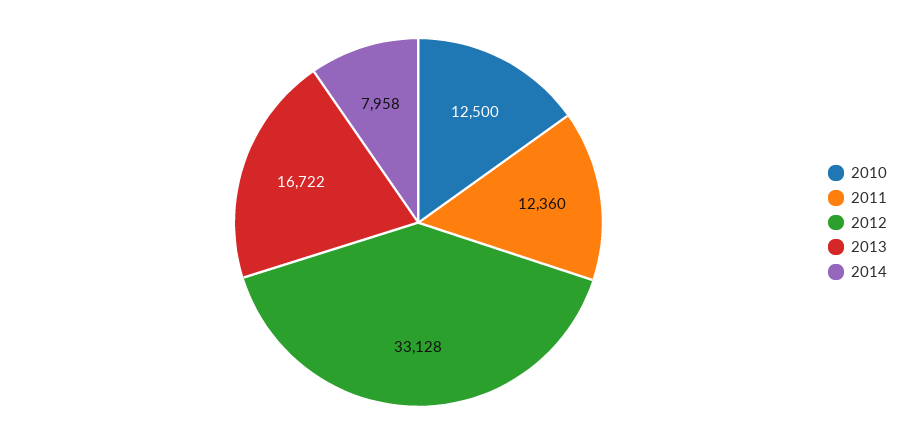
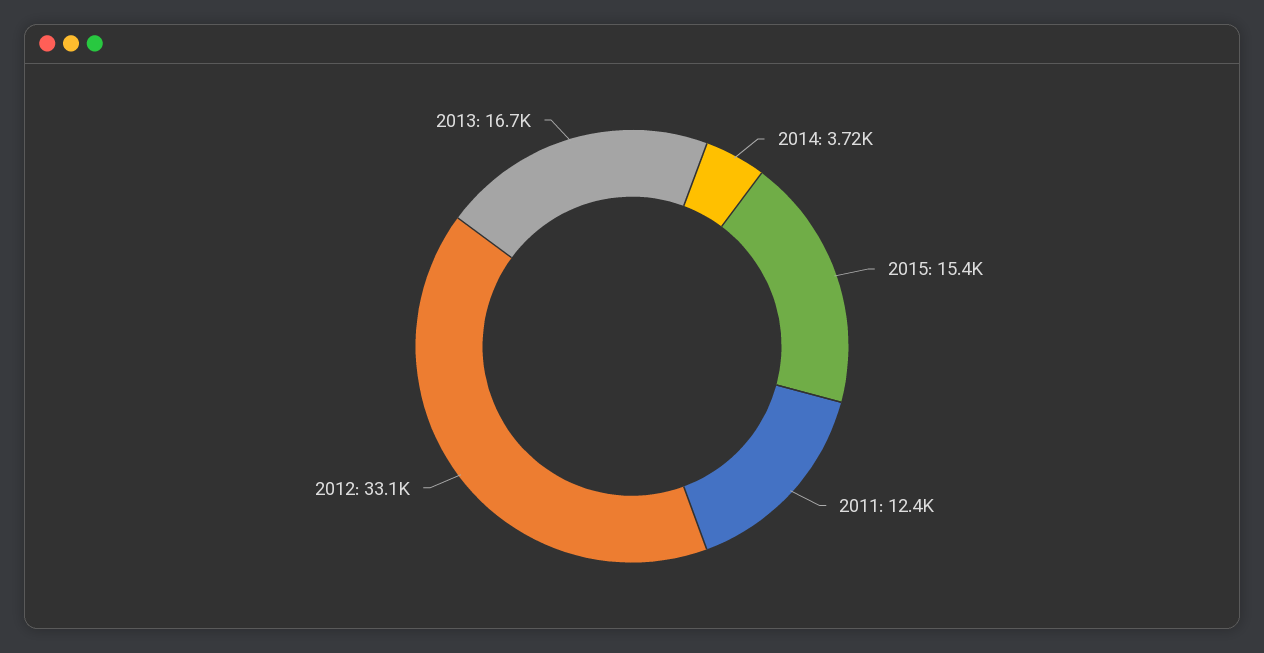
2010: 12500 -> none
2014: 7958 -> 3720
2015: none -> 15400

